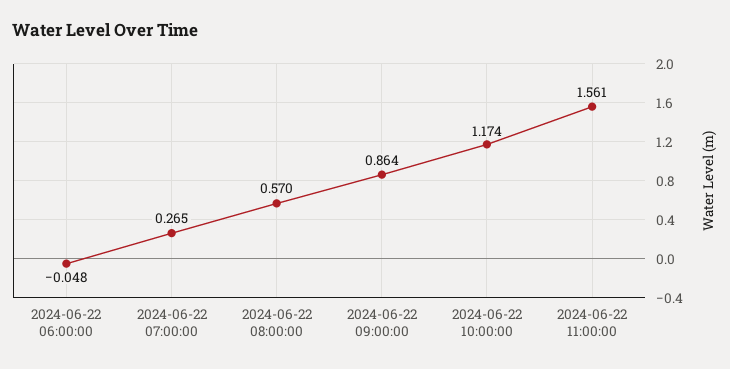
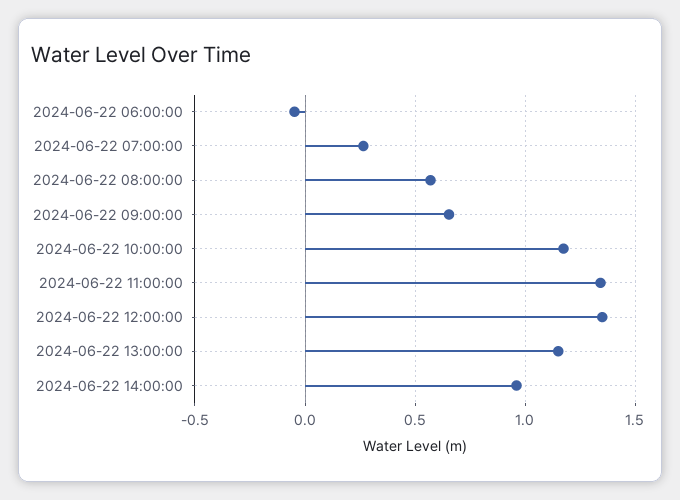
2024-06-22 09:00:00: 0.864 -> 0.65
2024-06-22 11:00:00: 1.561 -> 1.35
2024-06-22 12:00:00: none -> 1.35
2024-06-22 13:00:00: none -> 1.15
2024-06-22 14:00:00: none -> 0.95

